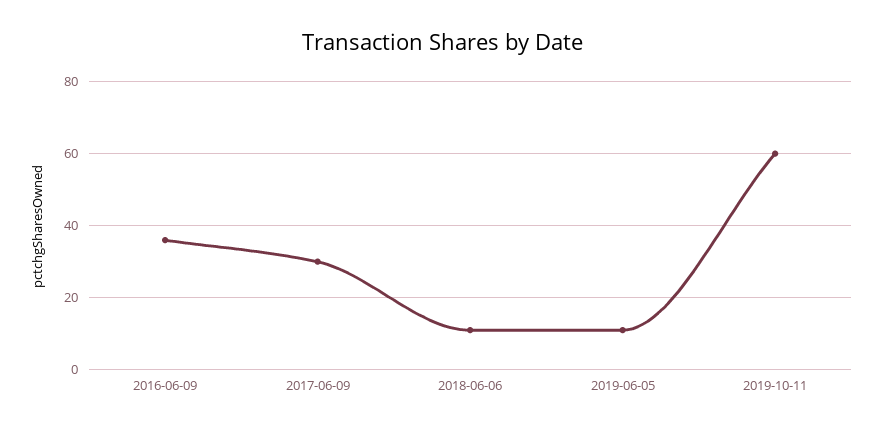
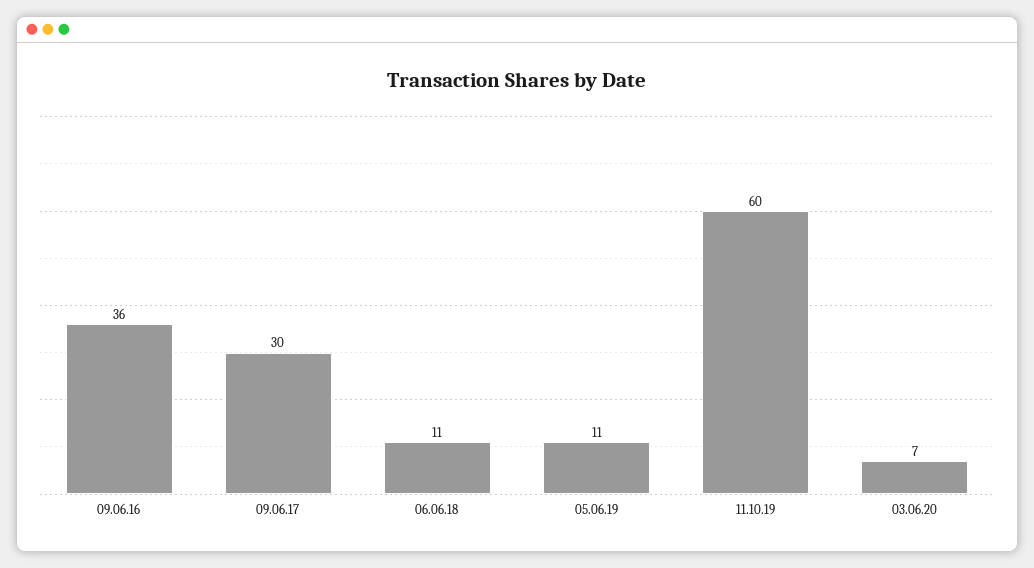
03.06.20: none -> 7

